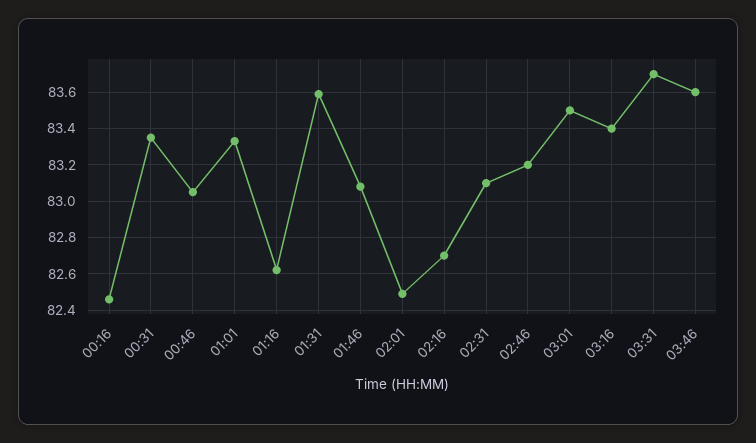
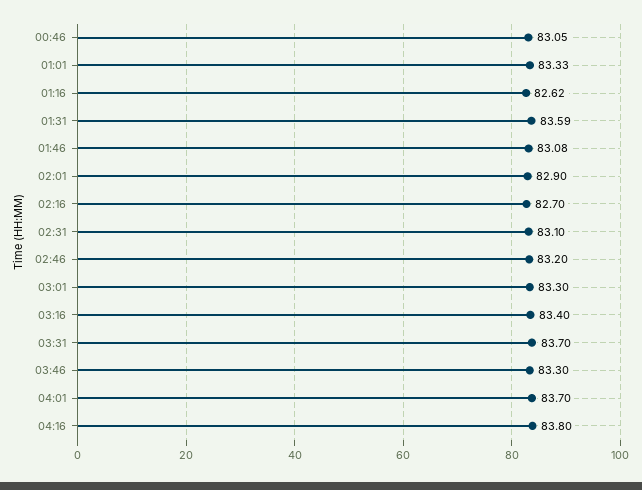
00:16: 82.45 -> none
00:31: 83.35 -> none
02:01: 82.5 -> 82.9
03:01: 83.5 -> 83.3
03:46: 83.6 -> 83.3
04:01: none -> 83.7
04:16: none -> 83.8

